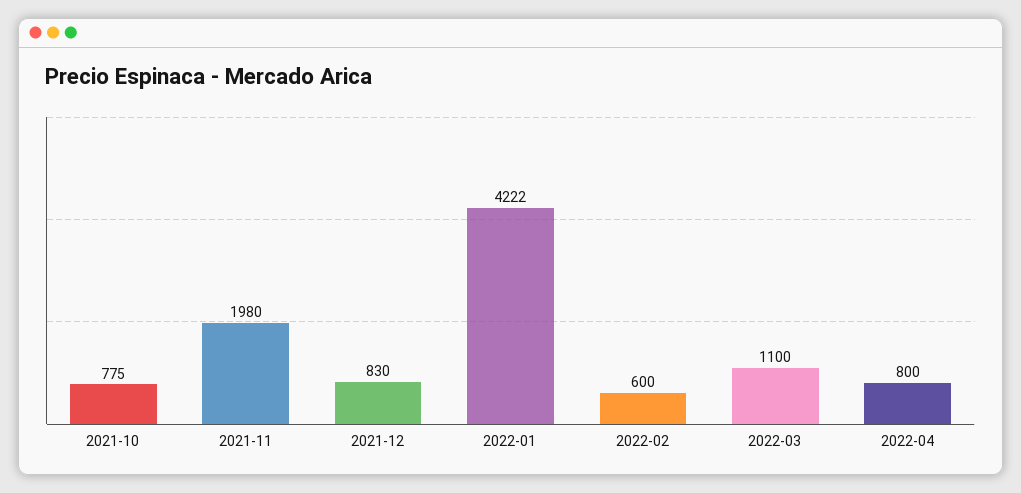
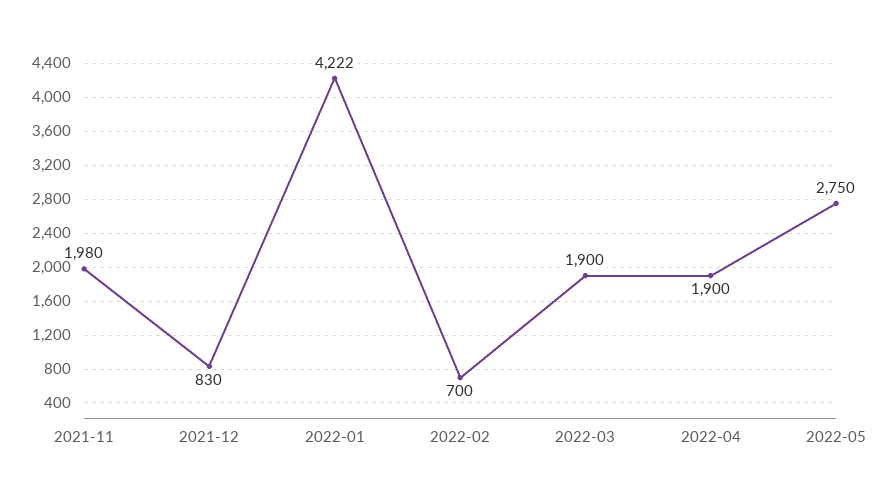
2021-10: 775 -> none
2022-02: 600 -> 700
2022-03: 1100 -> 1900
2022-04: 800 -> 1900
2022-05: none -> 2750

